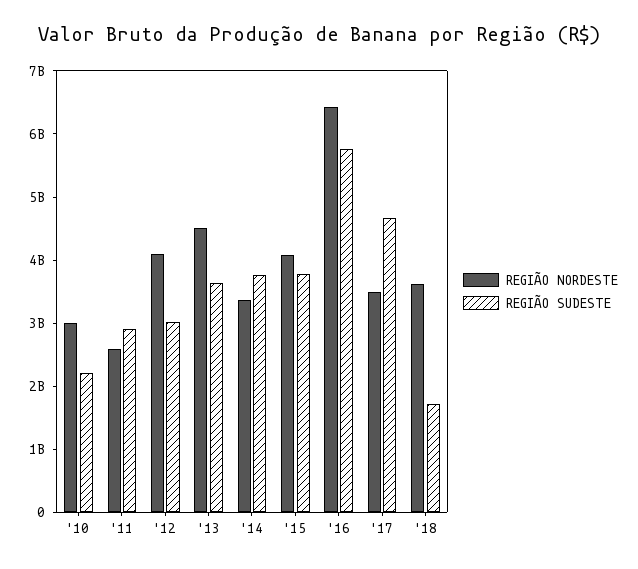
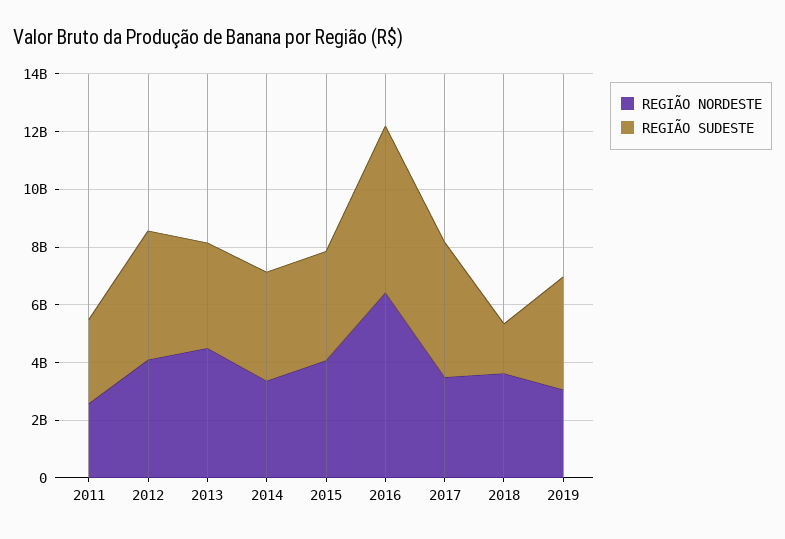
REGIÃO NORDESTE, '10: 3000000000 -> none
REGIÃO SUDESTE, '10: 2200000000 -> none
REGIÃO SUDESTE, '12: 3000000000 -> 4500000000
REGIÃO NORDESTE, 2019: none -> 3000000000
REGIÃO SUDESTE, 2019: none -> 4000000000

